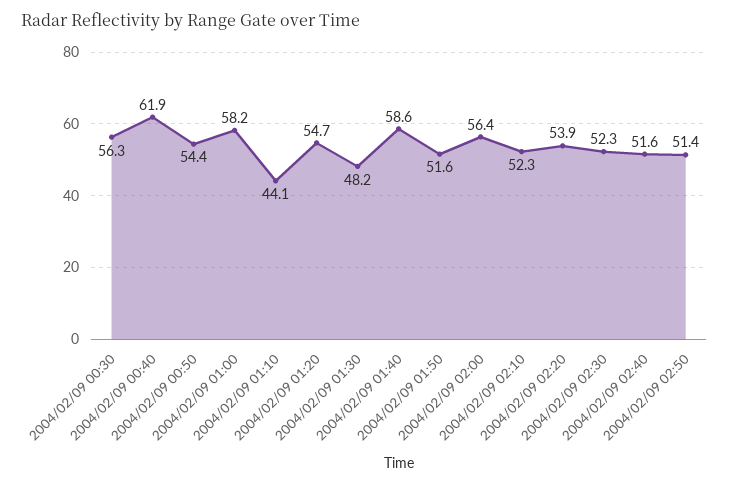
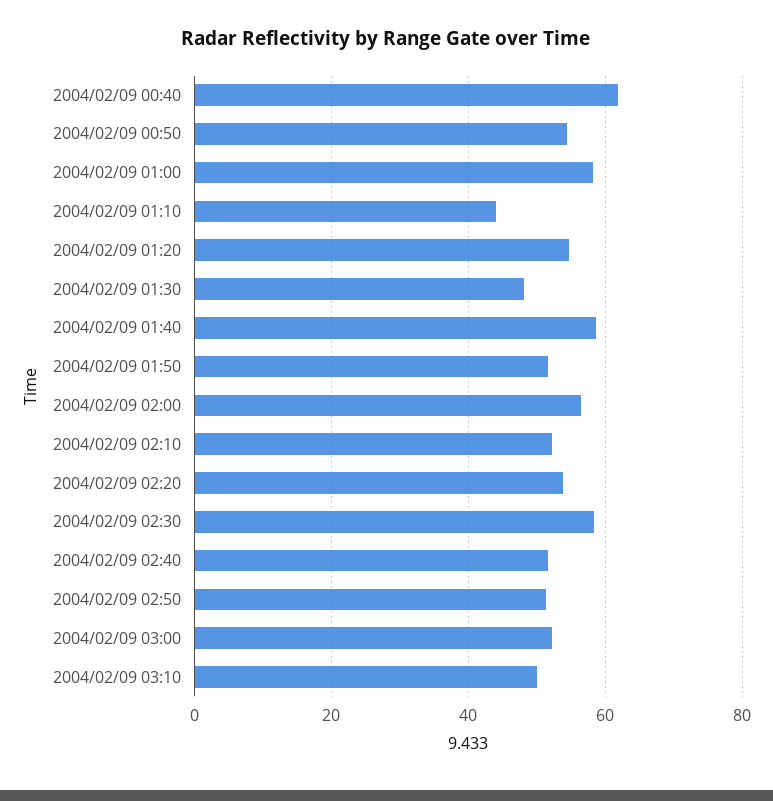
2004/02/09 00:30: 56.3 -> none
2004/02/09 02:30: 52.3 -> 58
2004/02/09 03:00: none -> 52
2004/02/09 03:10: none -> 50

